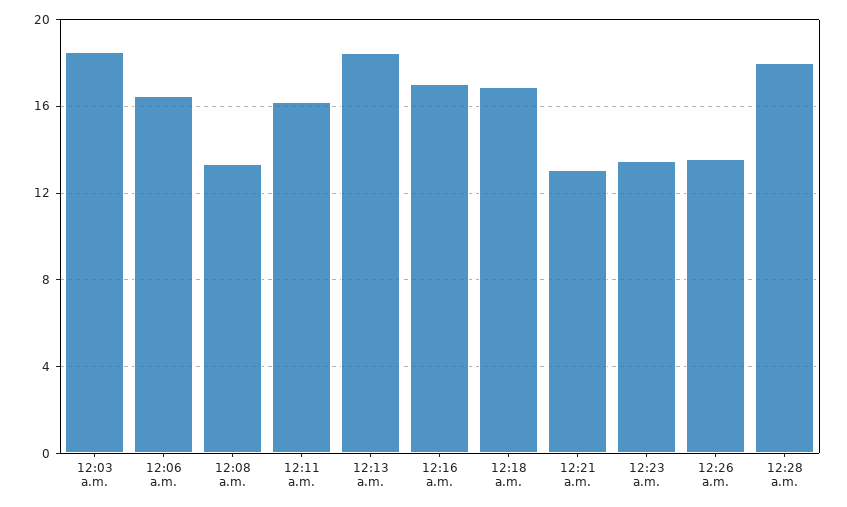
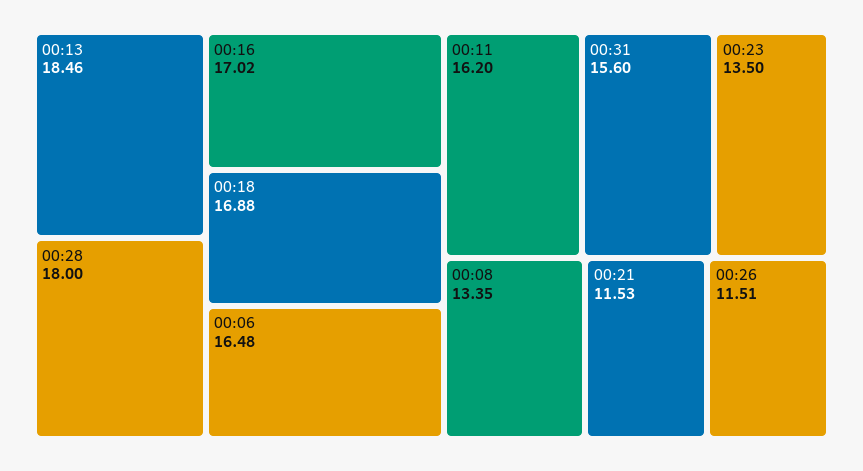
12:03 a.m.: 18.5 -> none
12:21 a.m.: 13 -> 11.53
12:26 a.m.: 13.5 -> 11.51
00:31: none -> 15.6

